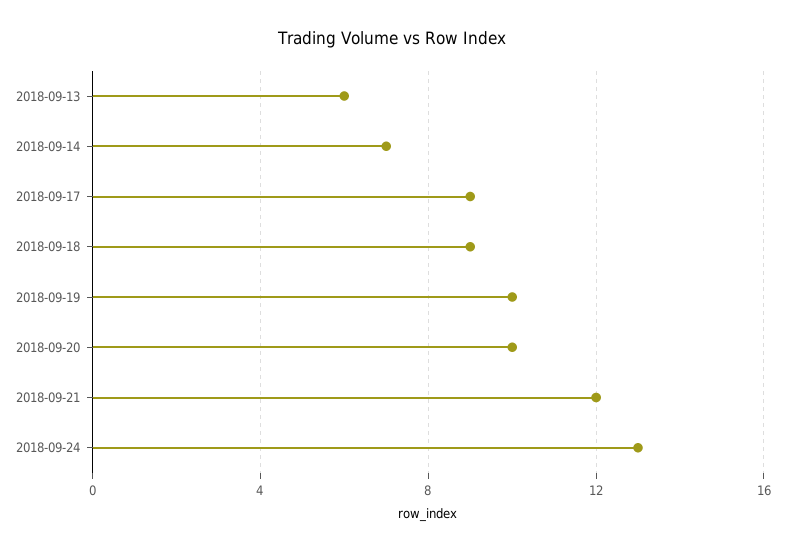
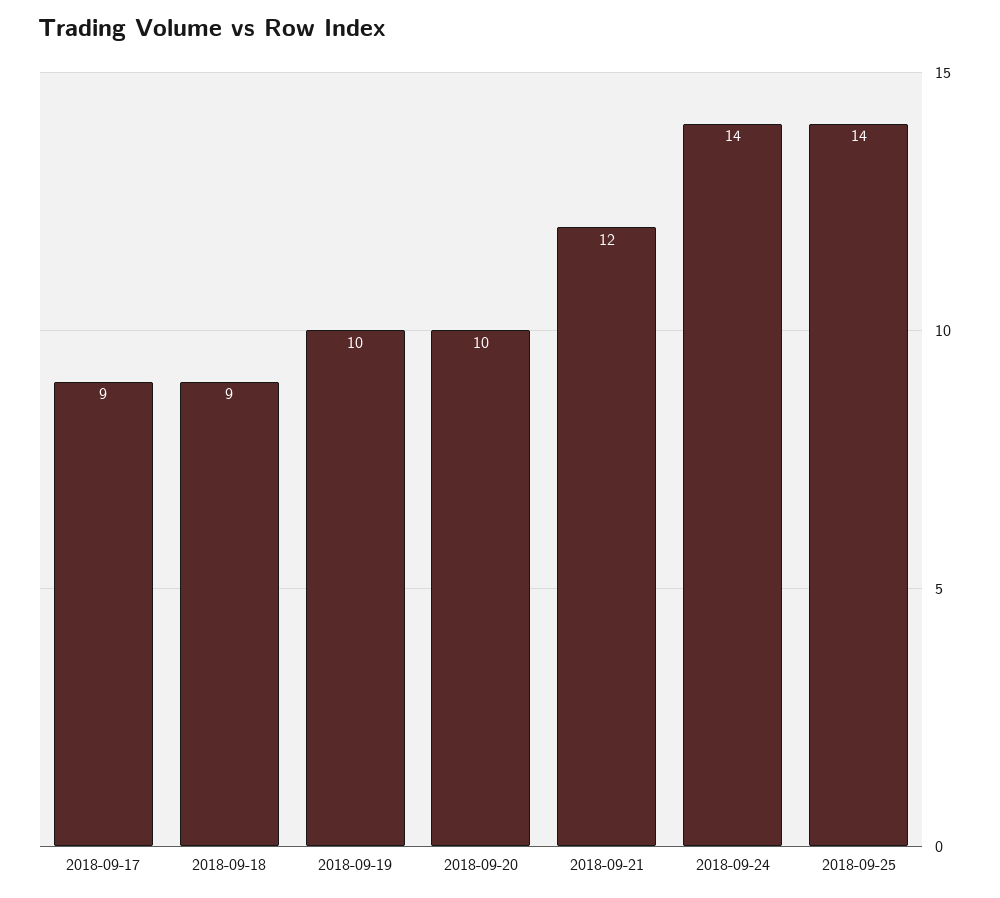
2018-09-13: 6 -> none
2018-09-14: 7 -> none
2018-09-24: 13 -> 14
2018-09-25: none -> 14

